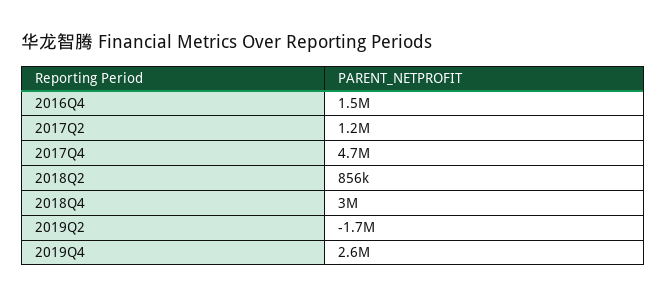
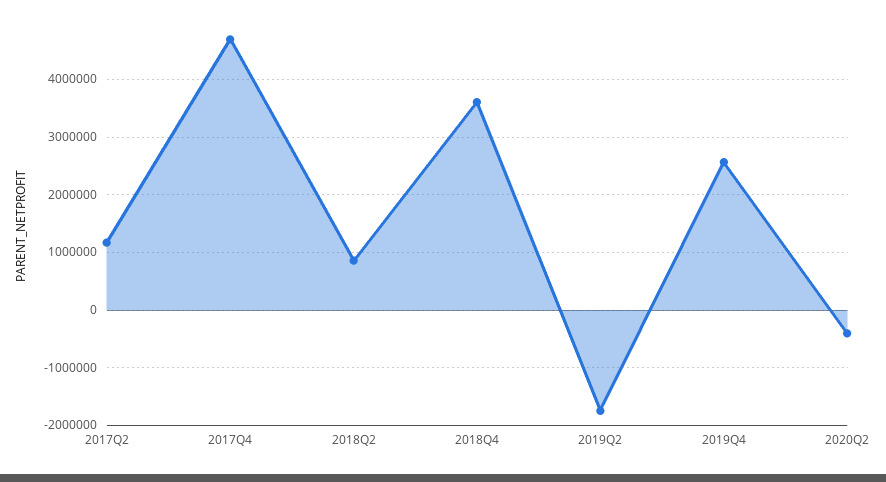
2016Q4: 1500000 -> none
2018Q4: 3000000 -> 3600000
2020Q2: none -> -400000

